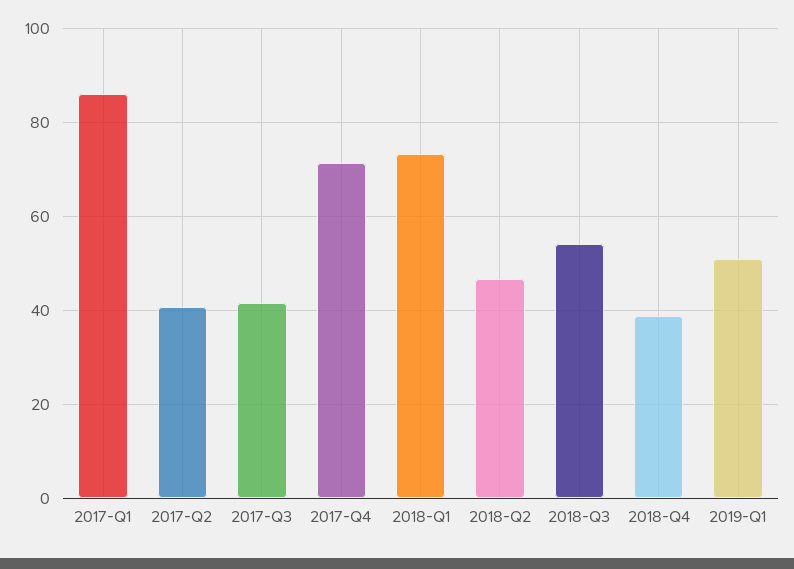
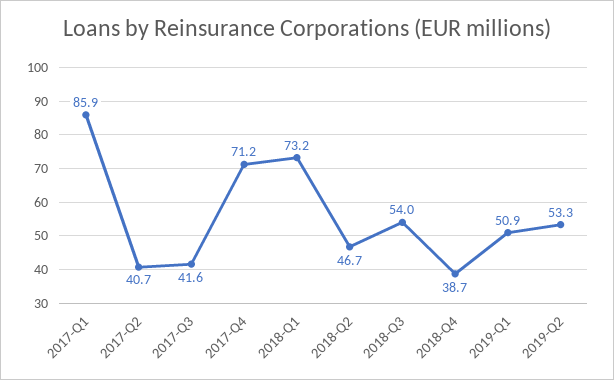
2019-Q2: none -> 53.3

